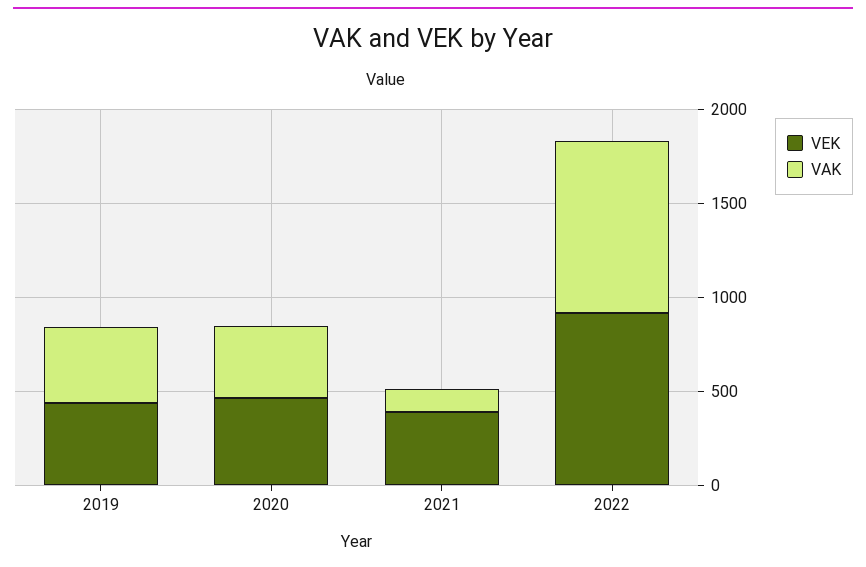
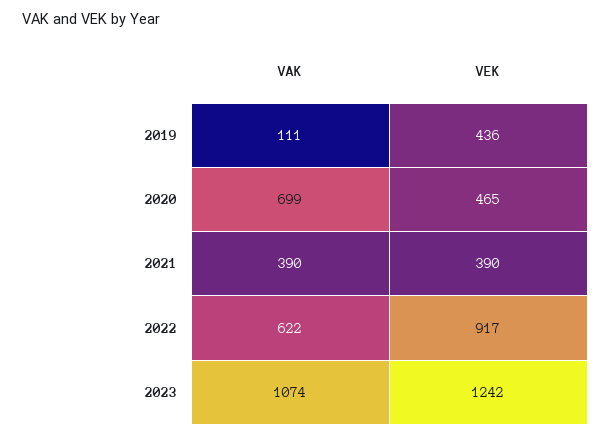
VAK, 2019: 400 -> 111
VAK, 2020: 400 -> 699
VAK, 2021: 100 -> 390
VAK, 2022: 900 -> 622
VAK, 2023: none -> 1074
VEK, 2023: none -> 1242

